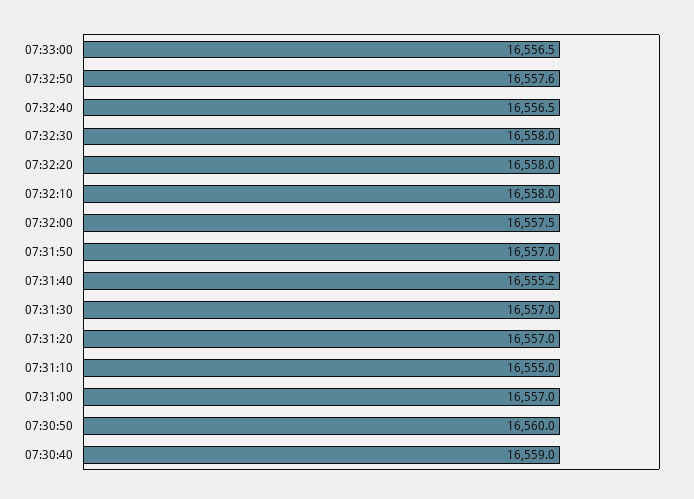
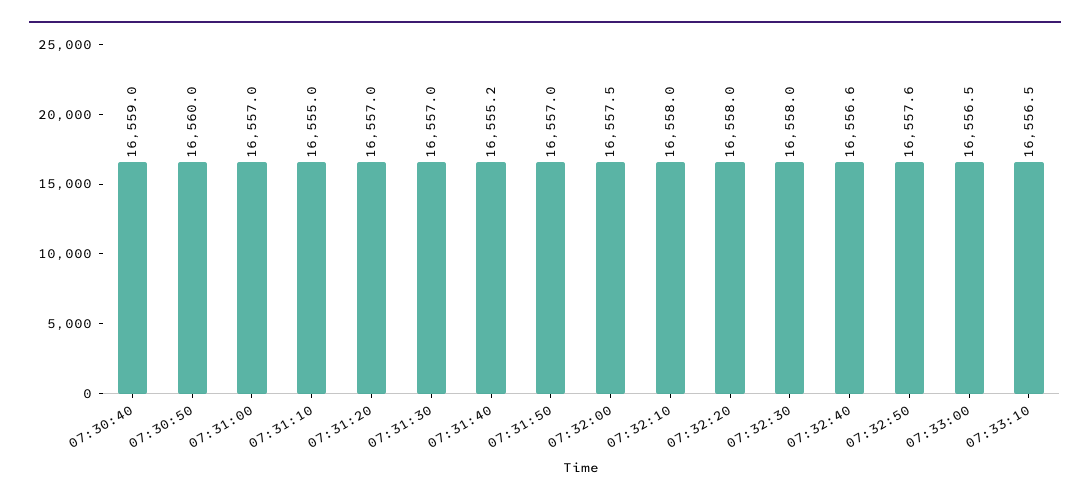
07:32:40: 16556.5 -> 16556.6
07:33:10: none -> 16556.5

